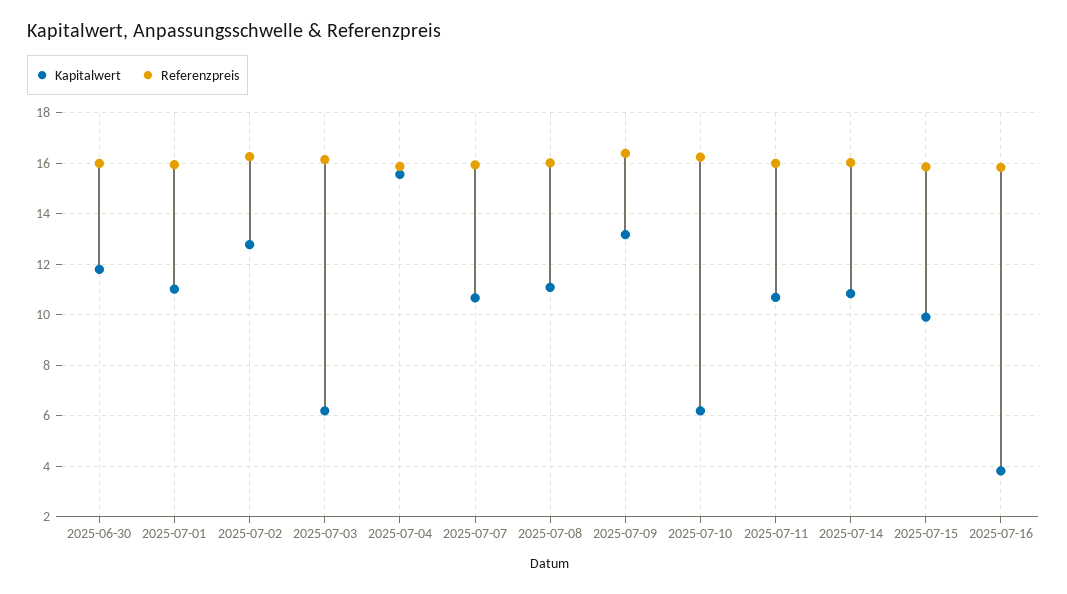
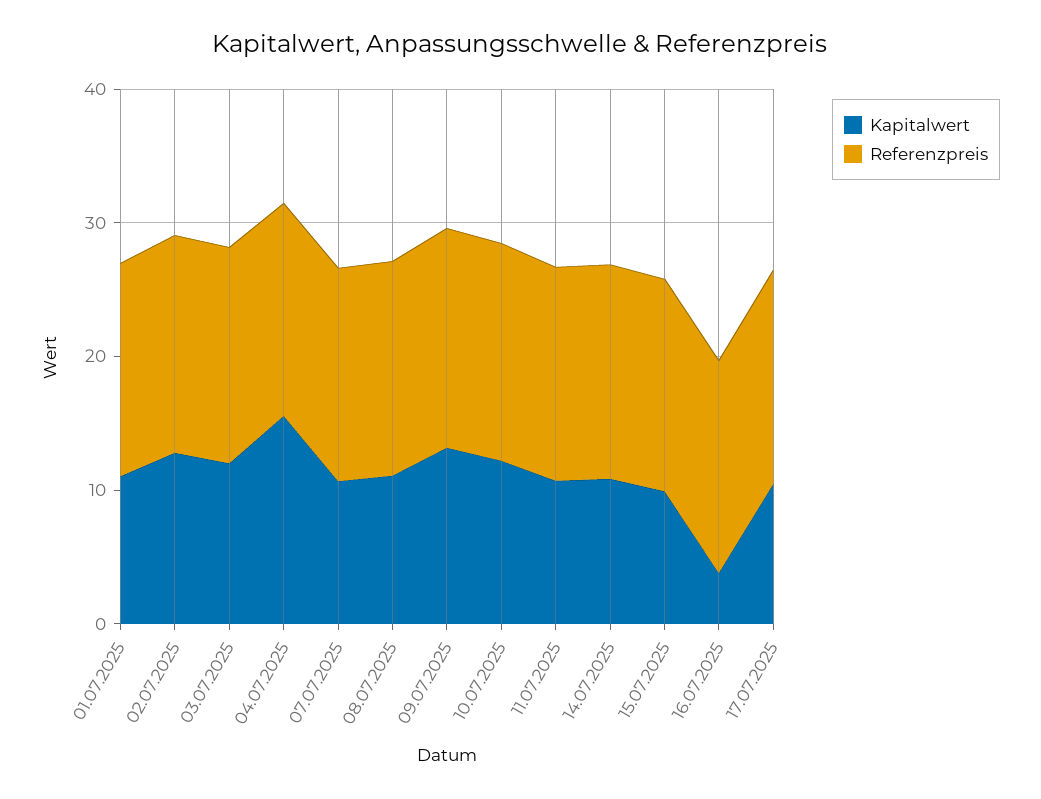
Kapitalwert, 2025-06-30: 11.75 -> none
Referenzpreis, 2025-06-30: 16 -> none
Kapitalwert, 2025-07-03: 6.25 -> 12
Kapitalwert, 2025-07-10: 6.25 -> 12
Kapitalwert, 17.07.2025: none -> 10
Referenzpreis, 17.07.2025: none -> 16

